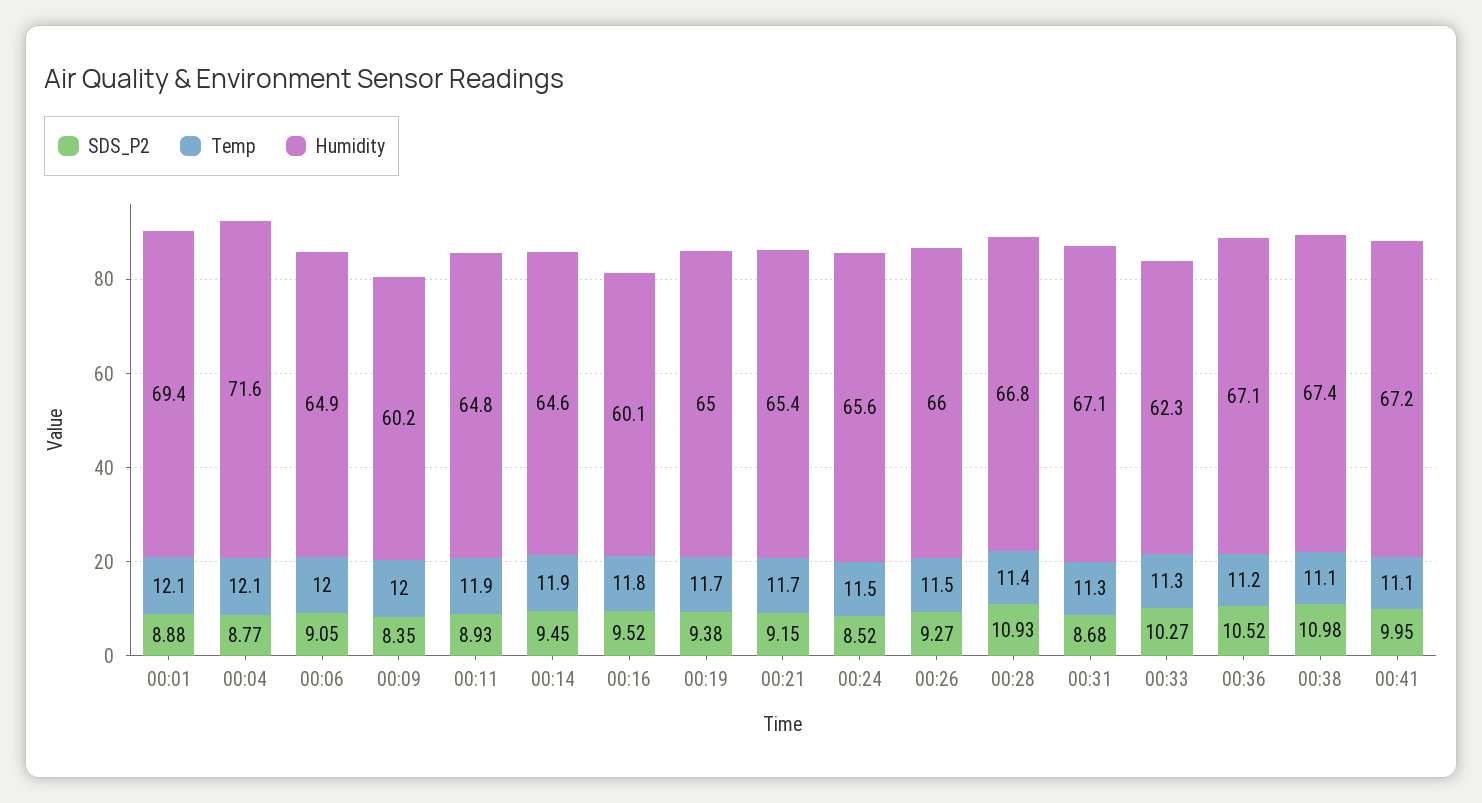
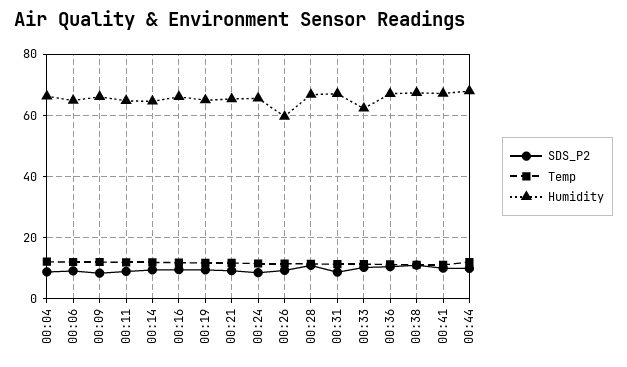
SDS_P2, 00:01: 8.88 -> none
Temp, 00:01: 12.1 -> none
Humidity, 00:01: 69.4 -> none
Humidity, 00:04: 71.6 -> 66
Humidity, 00:09: 60.2 -> 66
Humidity, 00:16: 60.1 -> 66
Humidity, 00:26: 66 -> 60
SDS_P2, 00:44: none -> 10
Temp, 00:44: none -> 12
Humidity, 00:44: none -> 68

